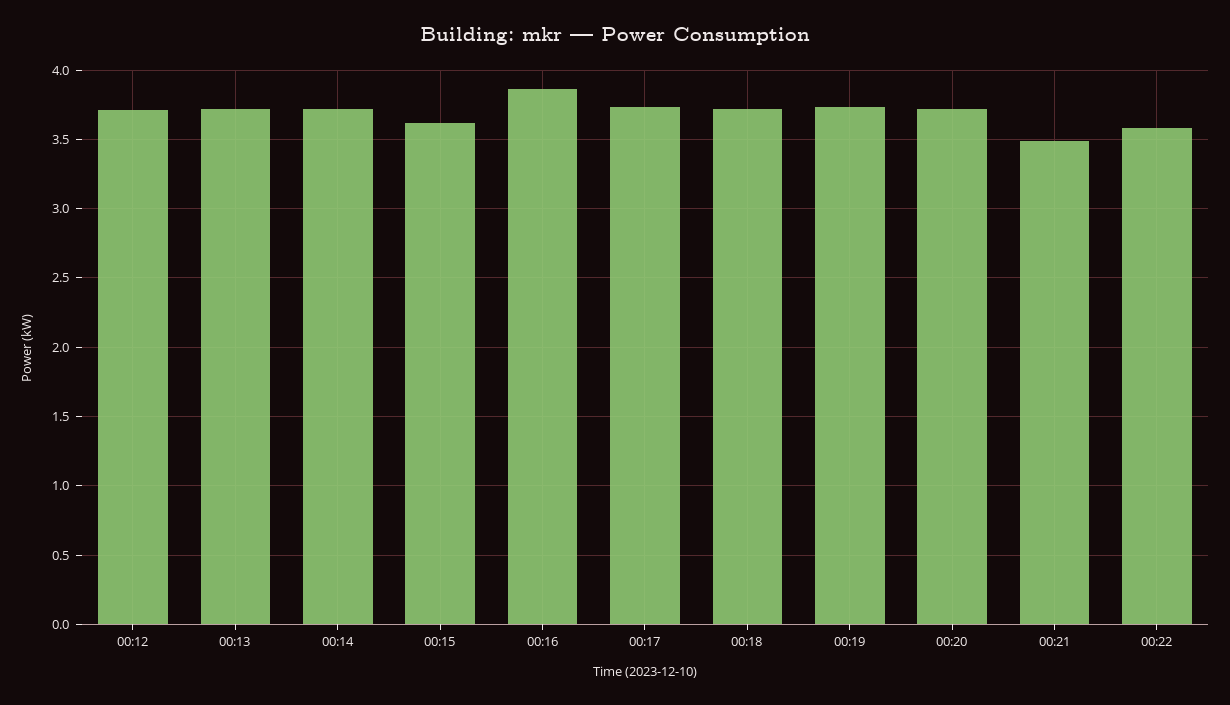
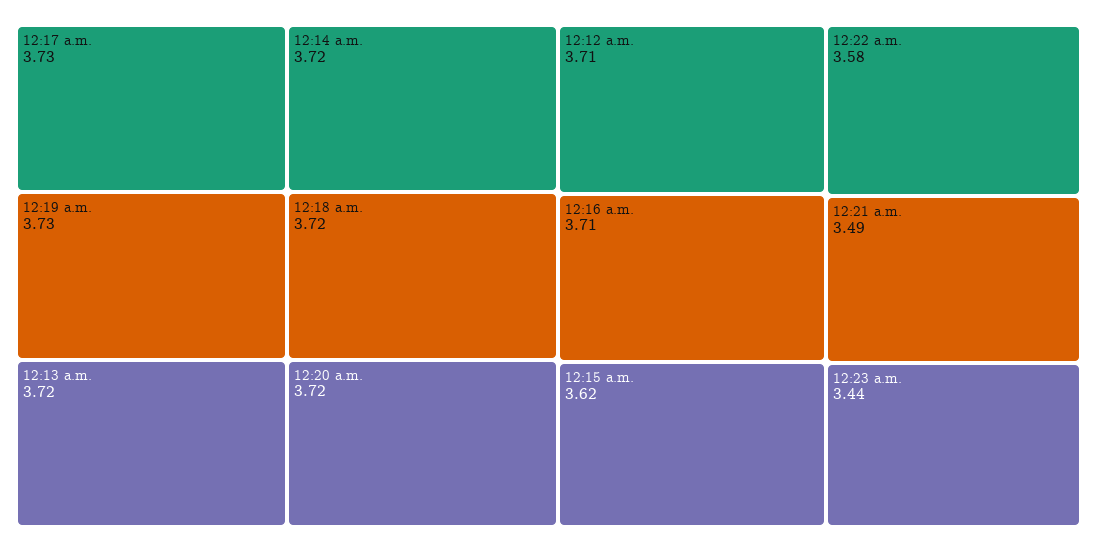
00:16: 3.85 -> 3.71
12:23 a.m.: none -> 3.44

